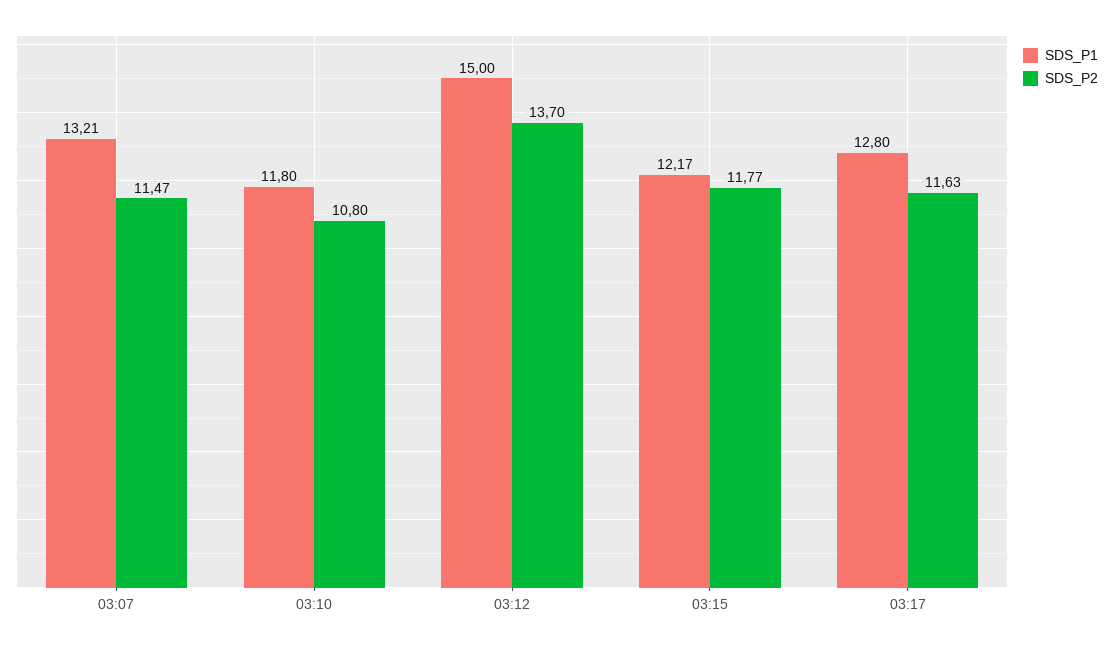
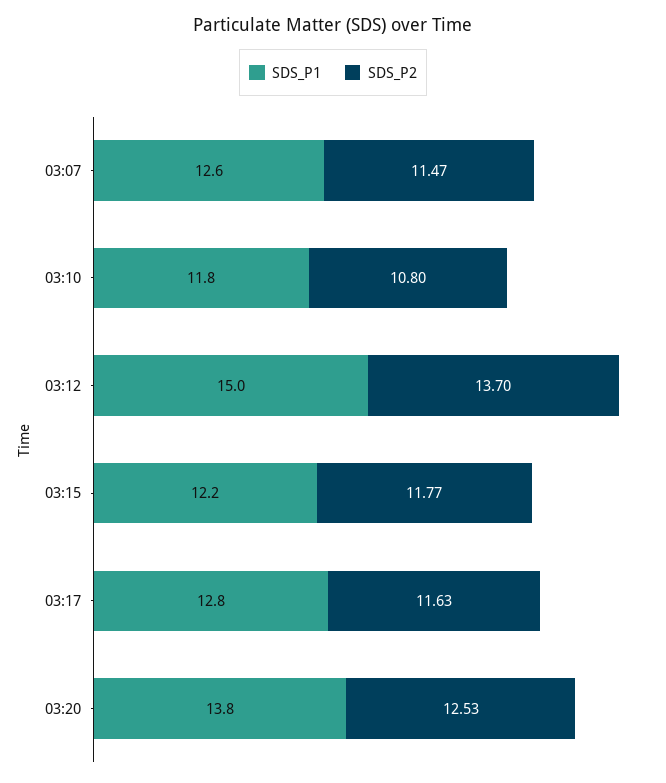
SDS_P1, 03:07: 13.21 -> 12.6
SDS_P1, 03:20: none -> 13.8
SDS_P2, 03:20: none -> 12.53

